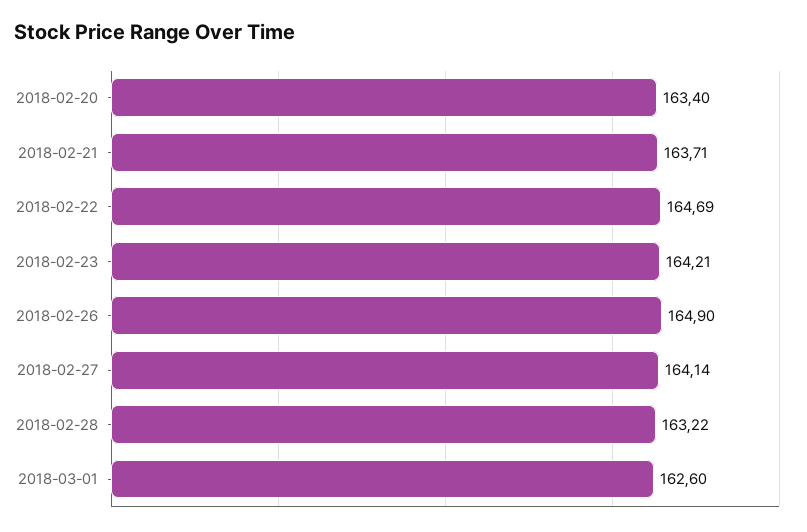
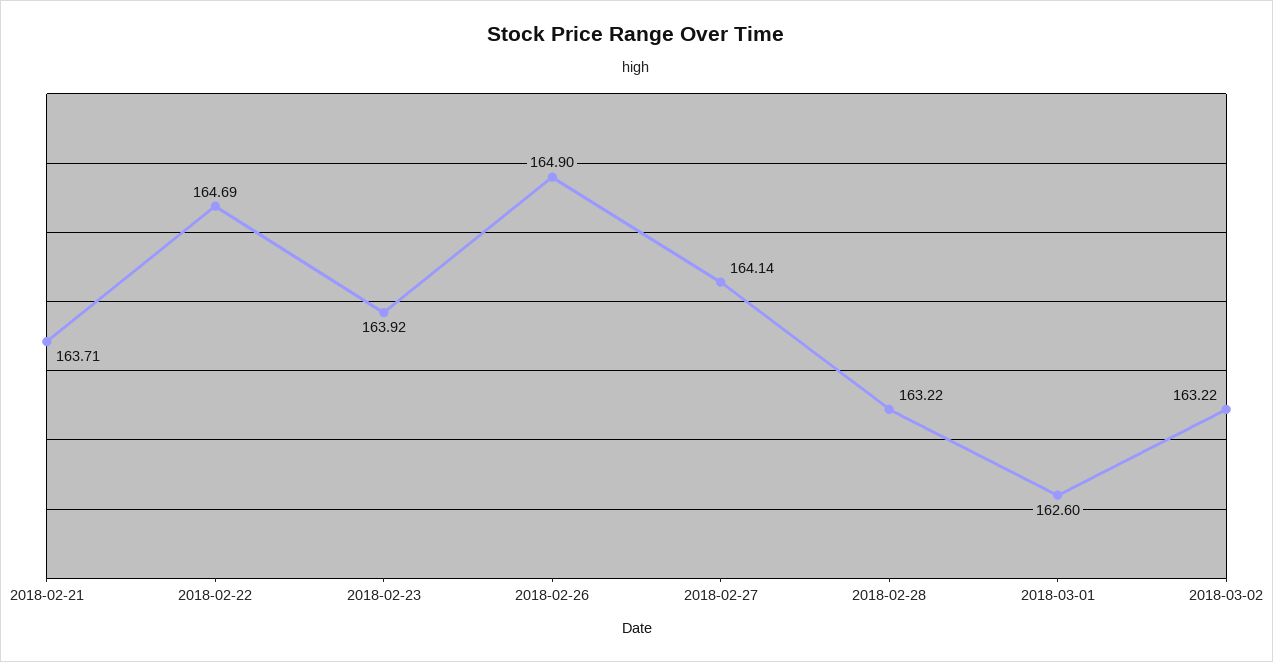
2018-02-20: 163.4 -> none
2018-02-23: 164.21 -> 163.92
2018-03-02: none -> 163.22

